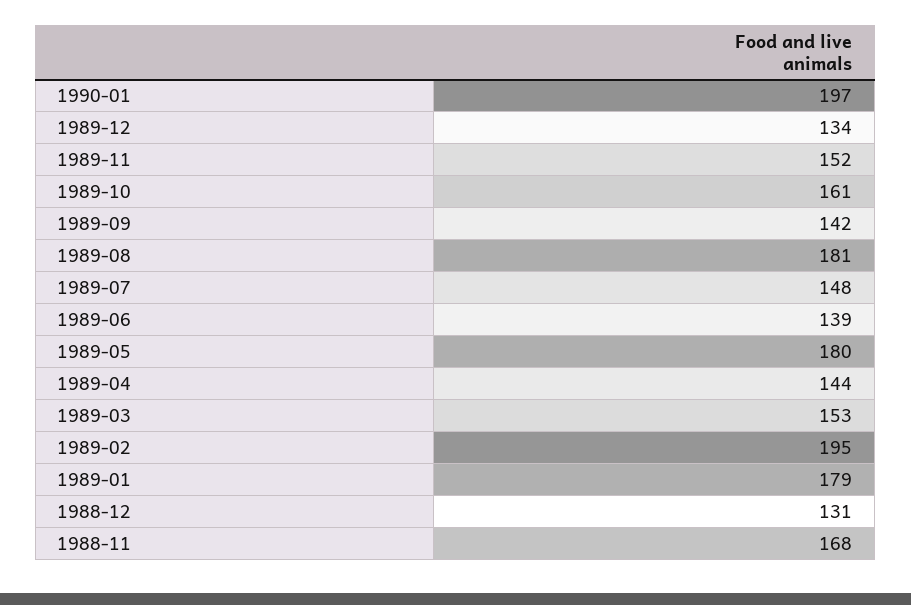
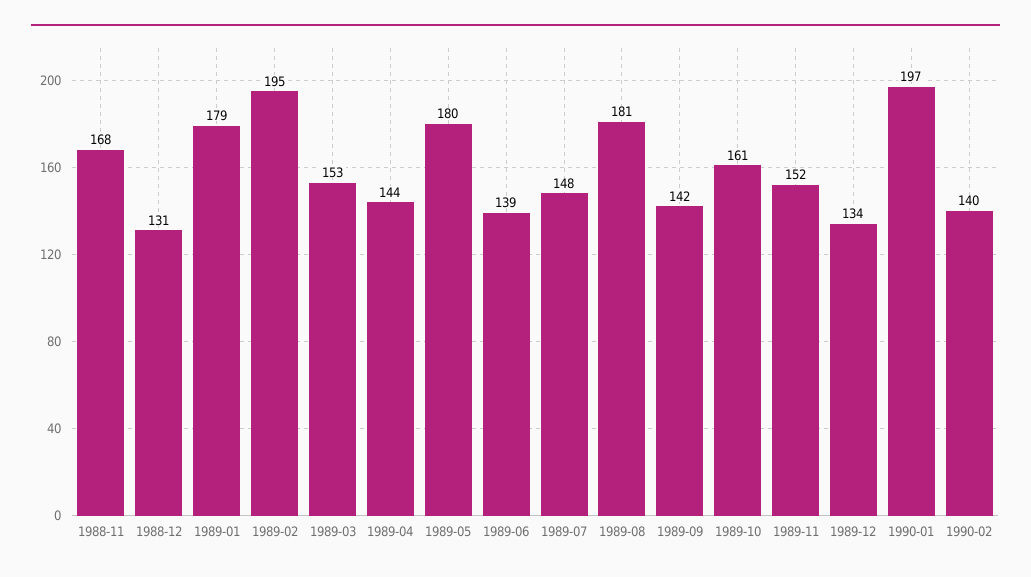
1990-02: none -> 140

